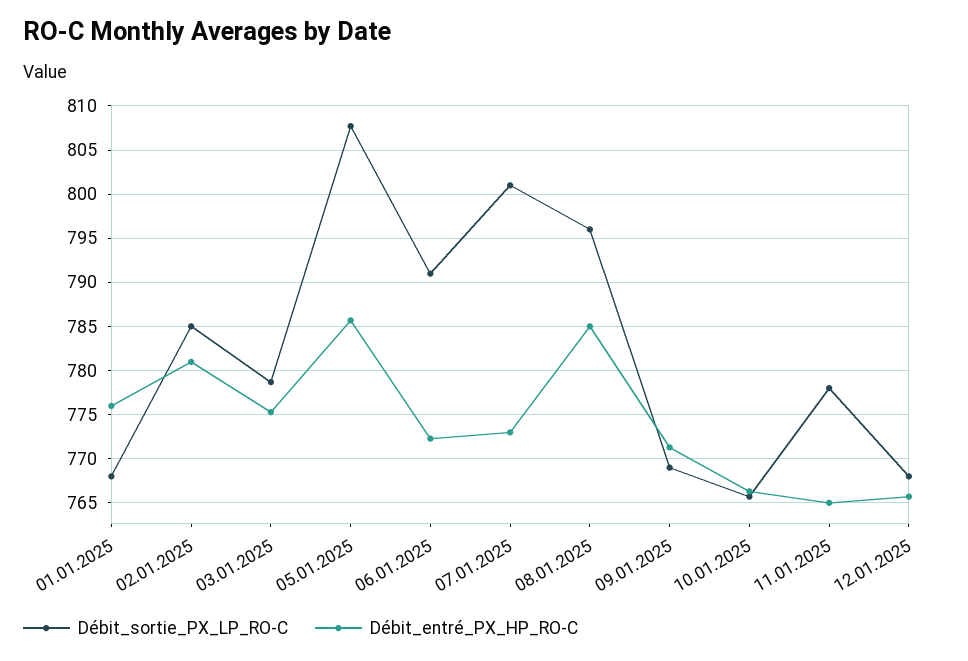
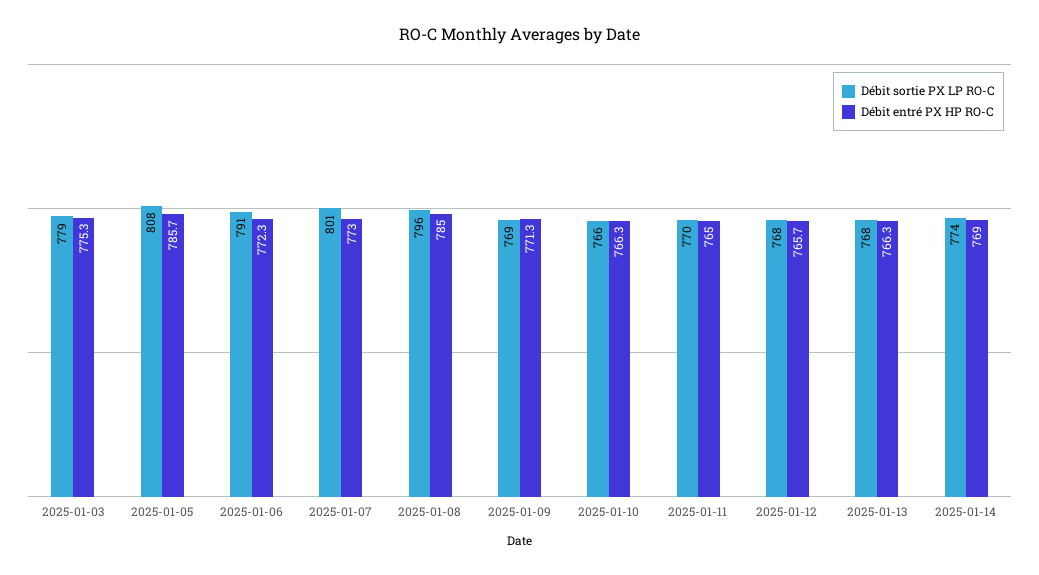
Débit_sortie_PX_LP_RO-C, 01.01.2025: 768 -> none
Débit_entré_PX_HP_RO-C, 01.01.2025: 776 -> none
Débit_sortie_PX_LP_RO-C, 02.01.2025: 785 -> none
Débit_entré_PX_HP_RO-C, 02.01.2025: 781 -> none
Débit_sortie_PX_LP_RO-C, 11.01.2025: 778 -> 770
Débit_sortie_PX_LP_RO-C, 2025-01-13: none -> 768
Débit_entré_PX_HP_RO-C, 2025-01-13: none -> 766.3
Débit_sortie_PX_LP_RO-C, 2025-01-14: none -> 774
Débit_entré_PX_HP_RO-C, 2025-01-14: none -> 769

